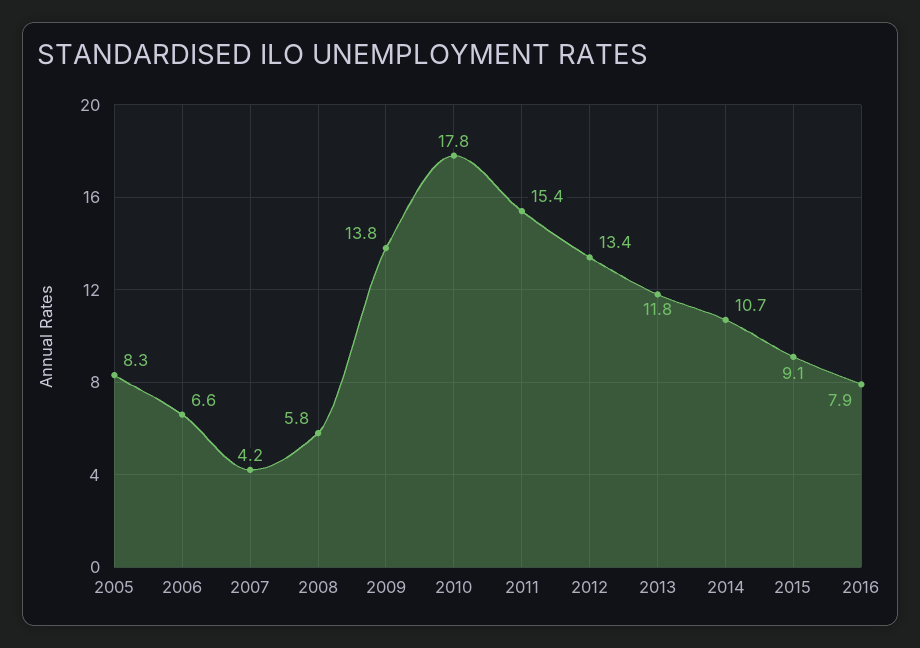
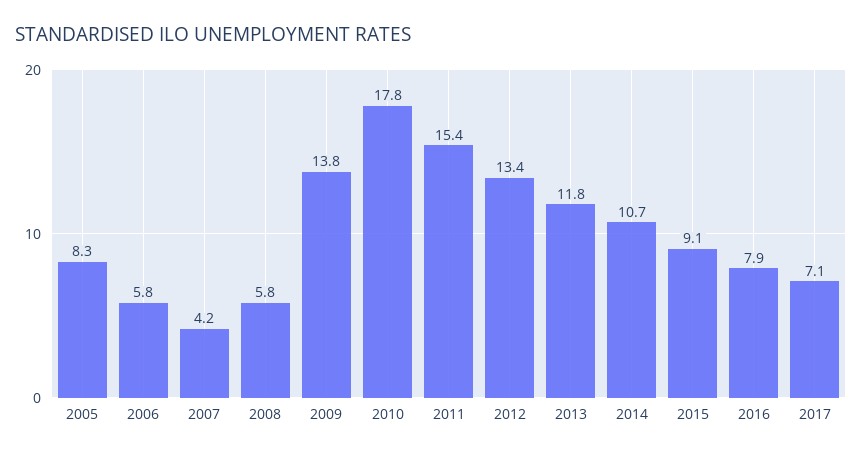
2006: 6.6 -> 5.8
2017: none -> 7.1

